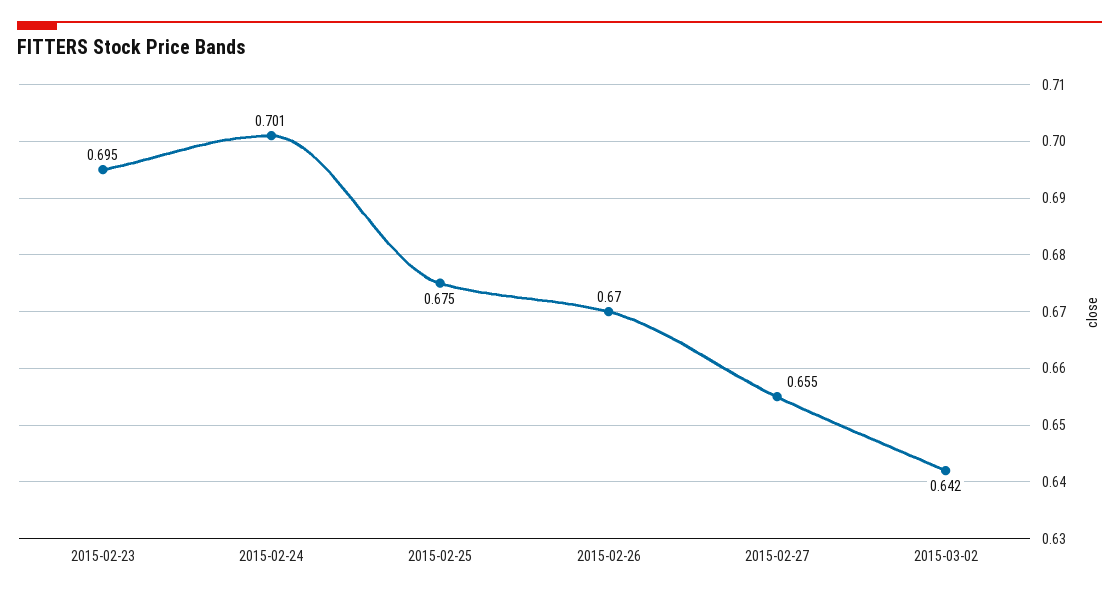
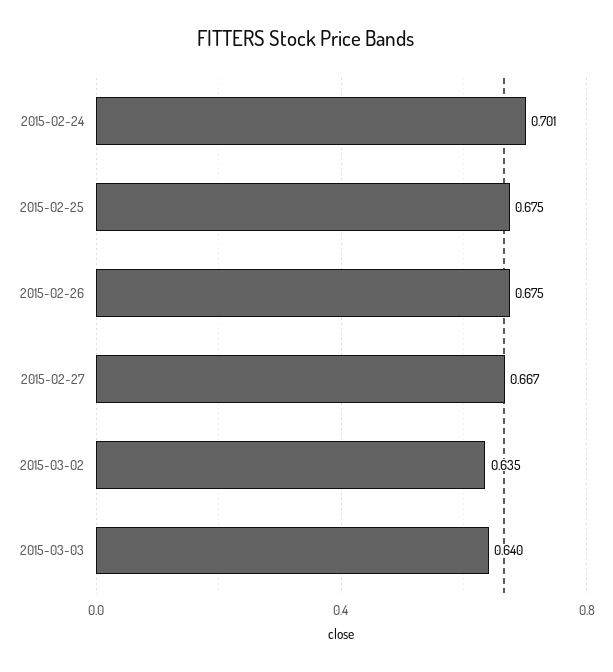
2015-02-23: 0.695 -> none
2015-02-26: 0.67 -> 0.675
2015-02-27: 0.655 -> 0.667
2015-03-02: 0.642 -> 0.635
2015-03-03: none -> 0.64

